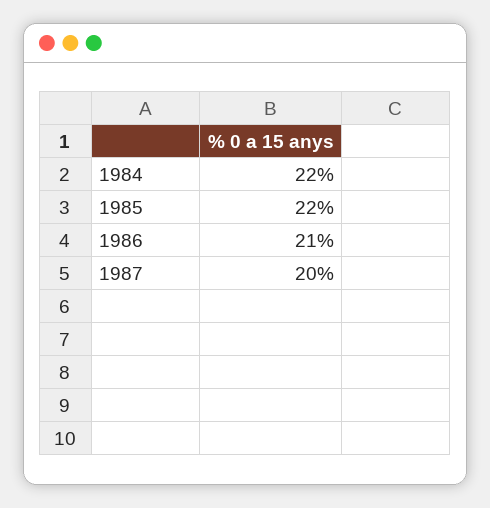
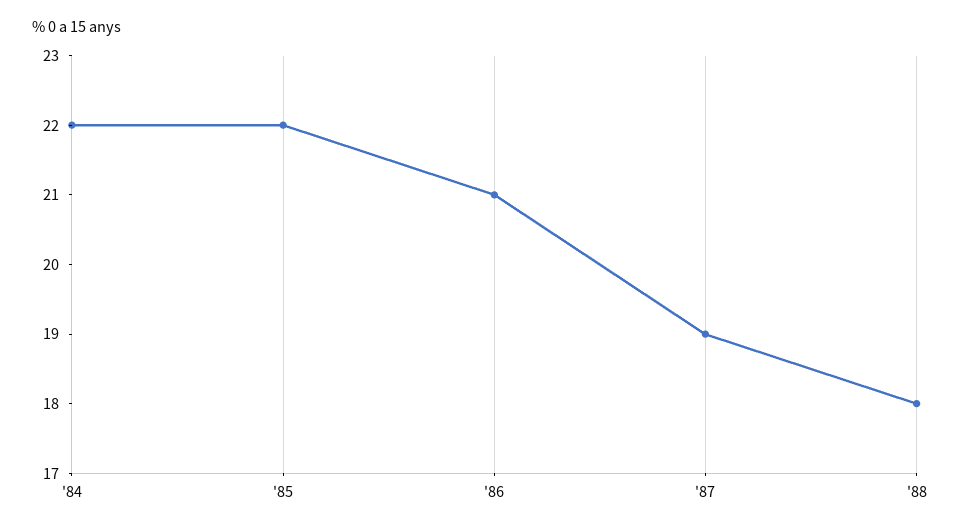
1987: 20 -> 19
'88: none -> 18

